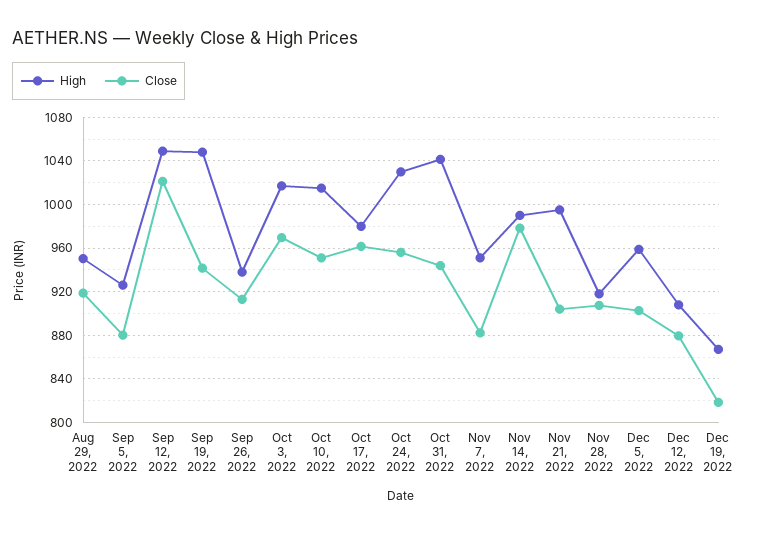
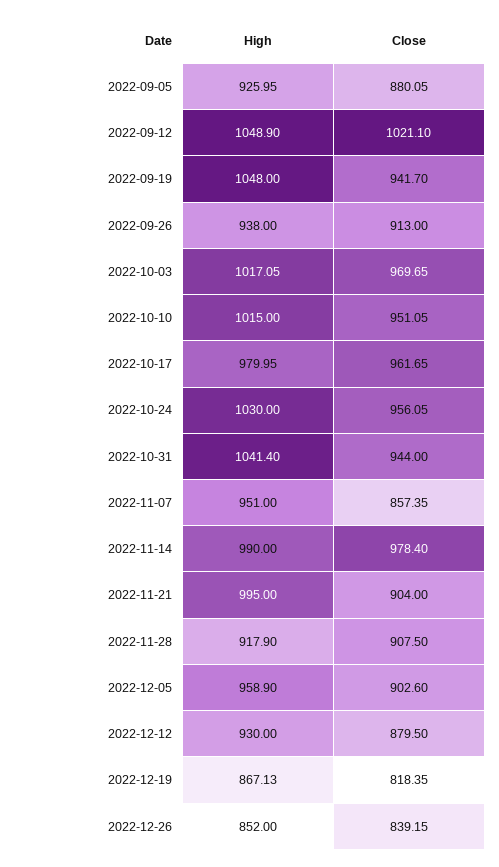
High, Aug 29, 2022: 950 -> none
Close, Aug 29, 2022: 920 -> none
Close, Nov 7, 2022: 880 -> 857.35
High, Dec 12, 2022: 910 -> 930
High, 2022-12-26: none -> 852
Close, 2022-12-26: none -> 839.15

